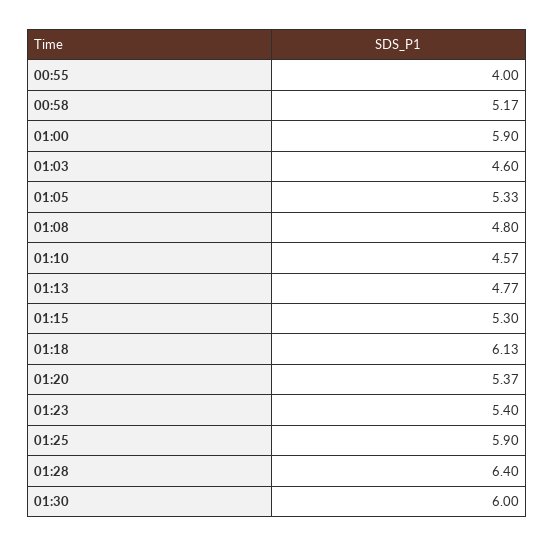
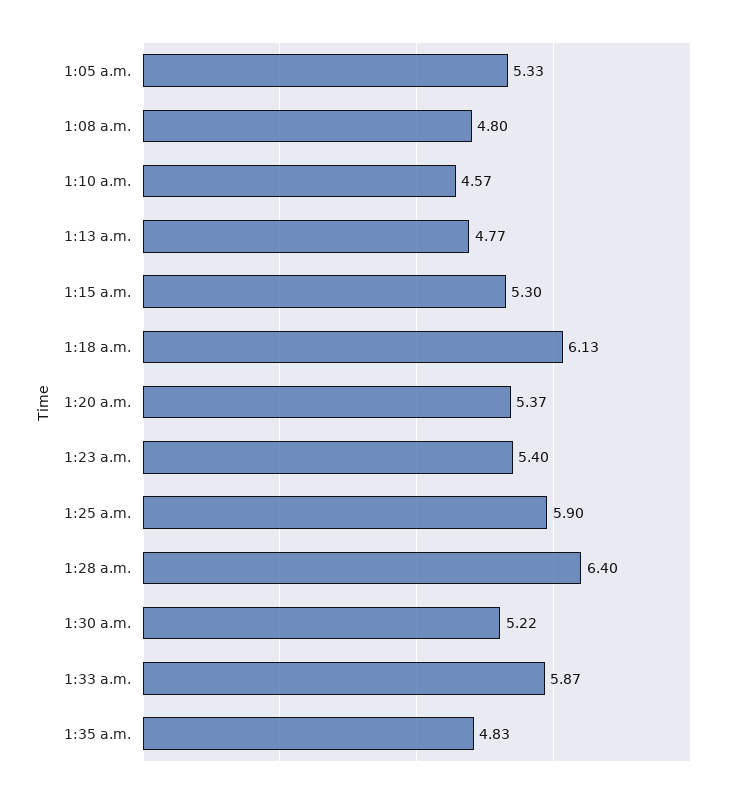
00:55: 4 -> none
00:58: 5.17 -> none
01:00: 5.9 -> none
01:03: 4.6 -> none
01:30: 6 -> 5.22
1:33 a.m.: none -> 5.87
1:35 a.m.: none -> 4.83

